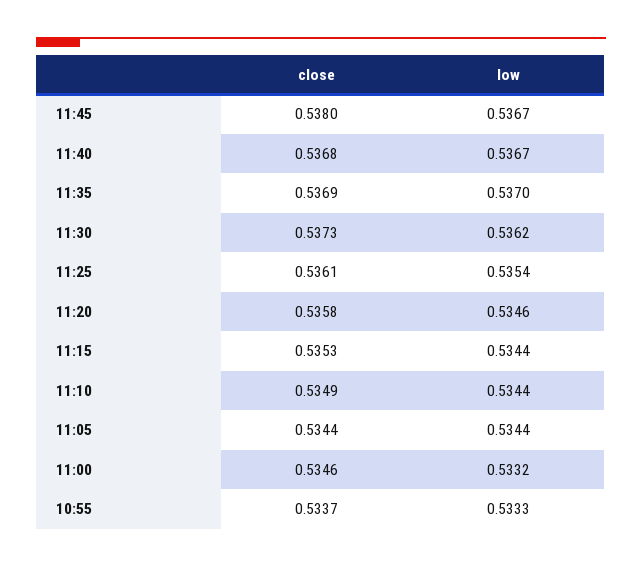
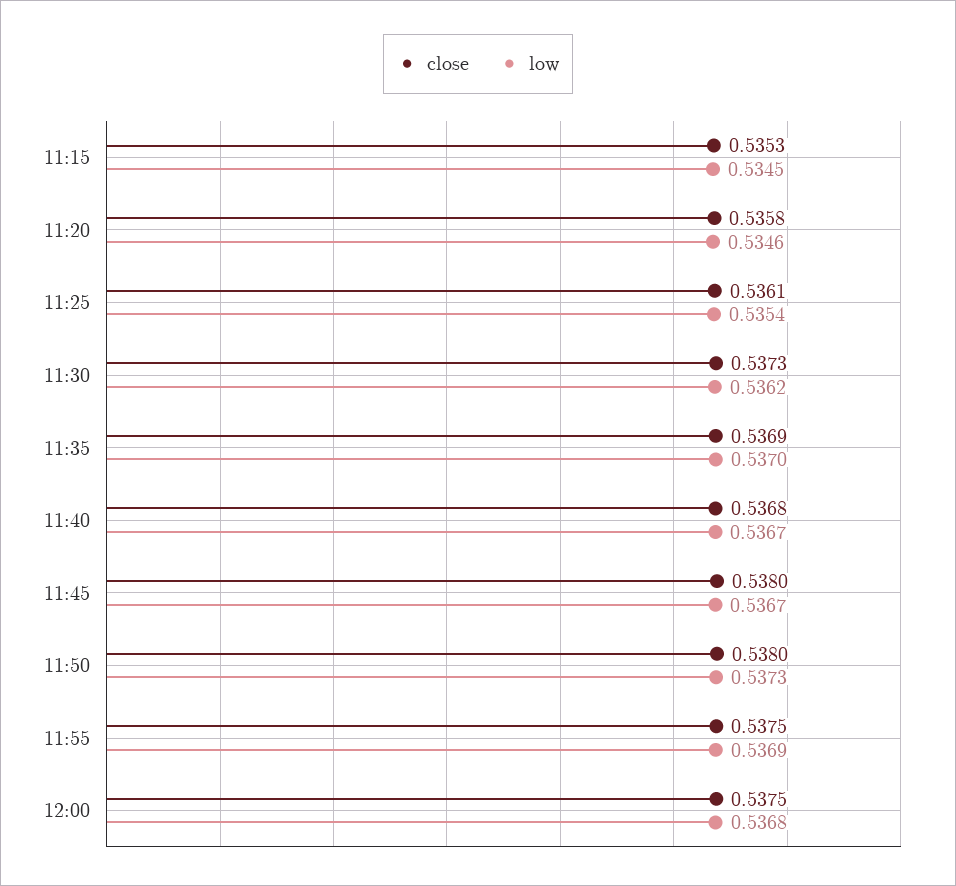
low, 11:15: 0.5344 -> 0.5345
close, 11:10: 0.5349 -> none
low, 11:10: 0.5344 -> none
close, 11:05: 0.5344 -> none
low, 11:05: 0.5344 -> none
close, 11:00: 0.5346 -> none
low, 11:00: 0.5332 -> none
close, 10:55: 0.5337 -> none
low, 10:55: 0.5333 -> none
close, 11:50: none -> 0.538
low, 11:50: none -> 0.5373
close, 11:55: none -> 0.5375
low, 11:55: none -> 0.5369
close, 12:00: none -> 0.5375
low, 12:00: none -> 0.5368

